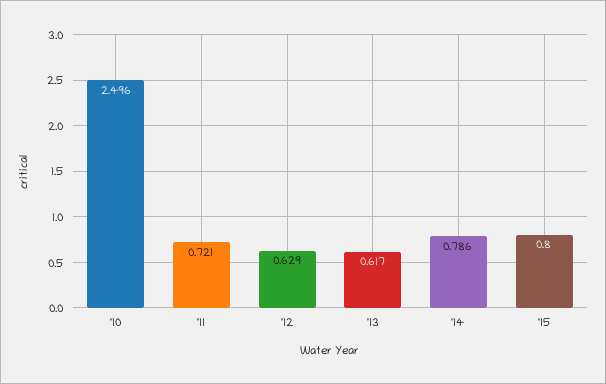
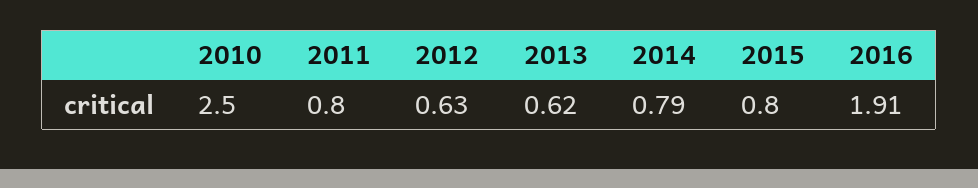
'11: 0.721 -> 0.8
2016: none -> 1.91

